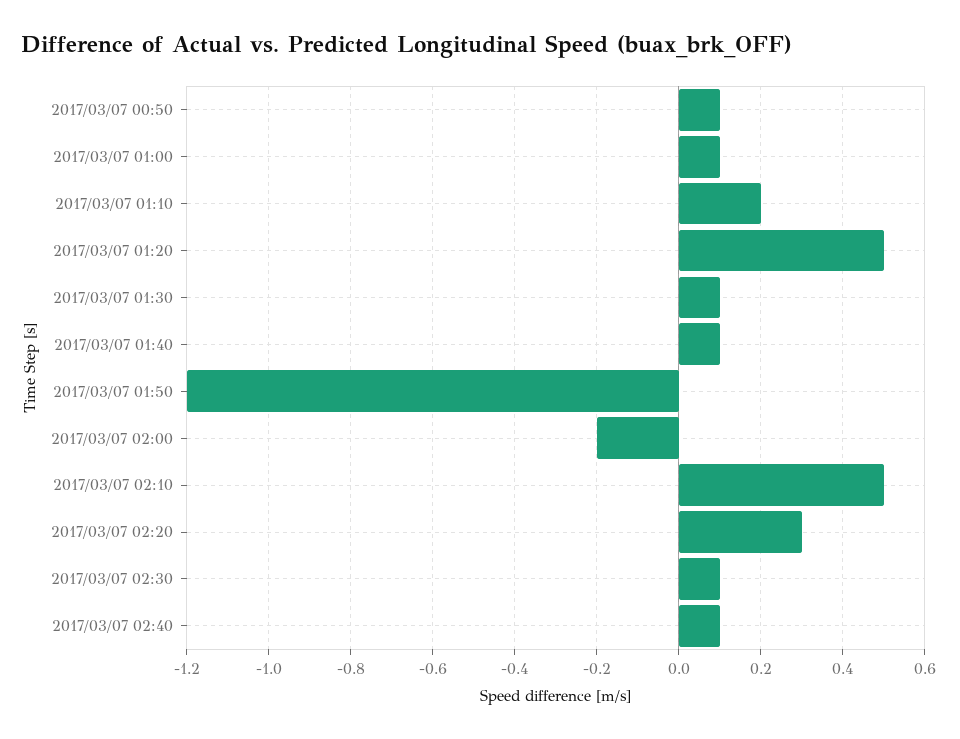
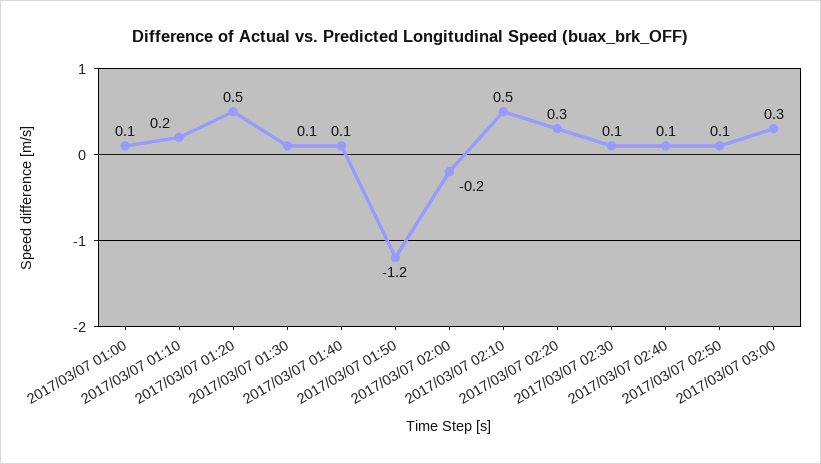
2017/03/07 00:50: 0.1 -> none
2017/03/07 02:50: none -> 0.1
2017/03/07 03:00: none -> 0.3

